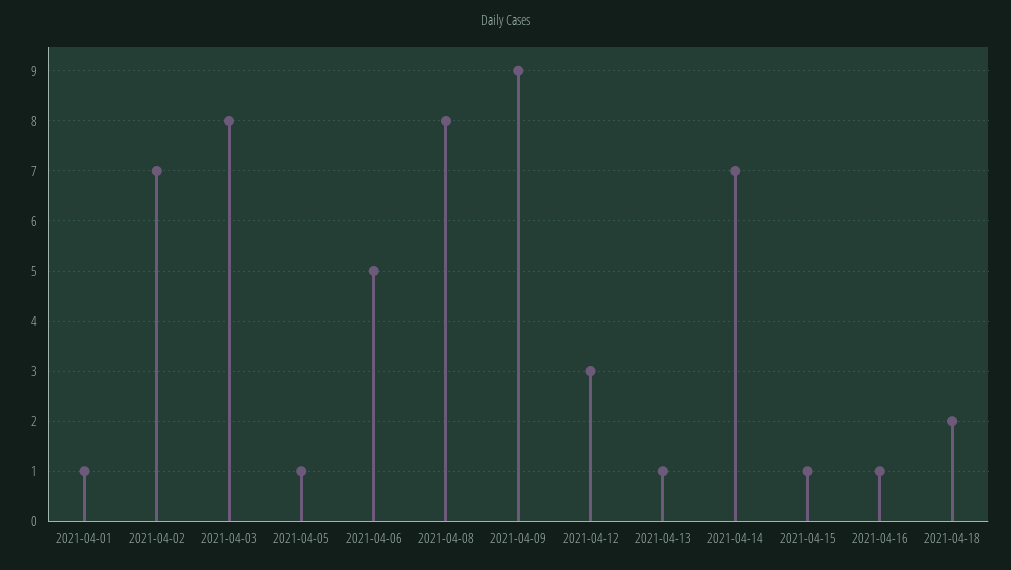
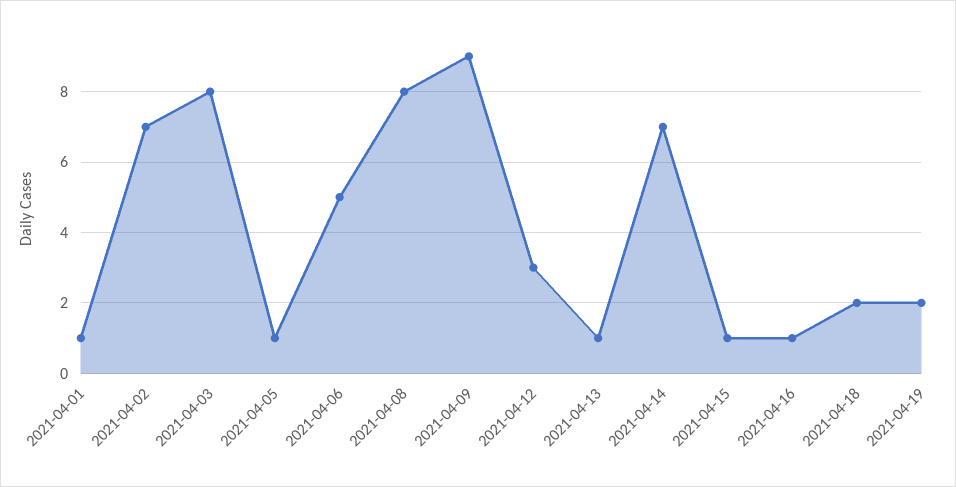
2021-04-19: none -> 2

